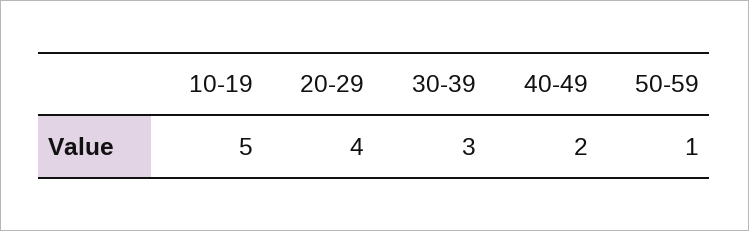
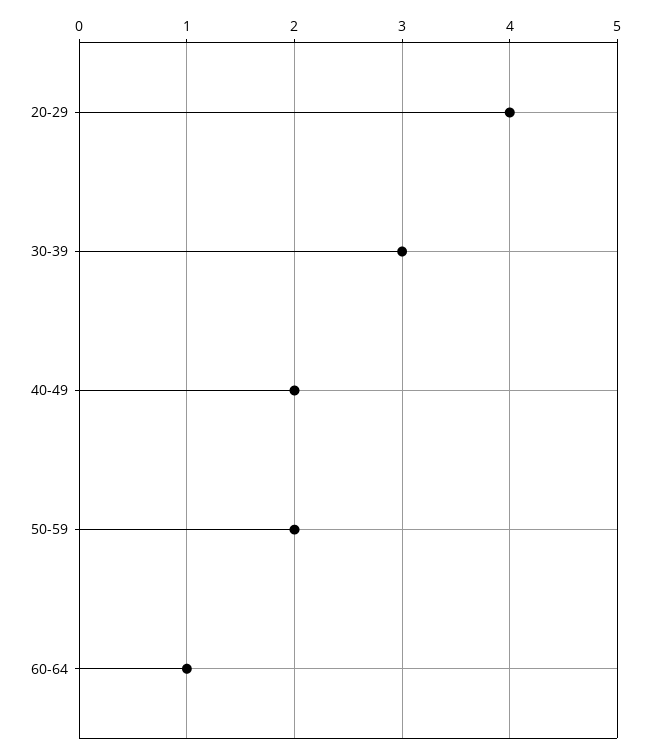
10-19: 5 -> none
50-59: 1 -> 2
60-64: none -> 1

